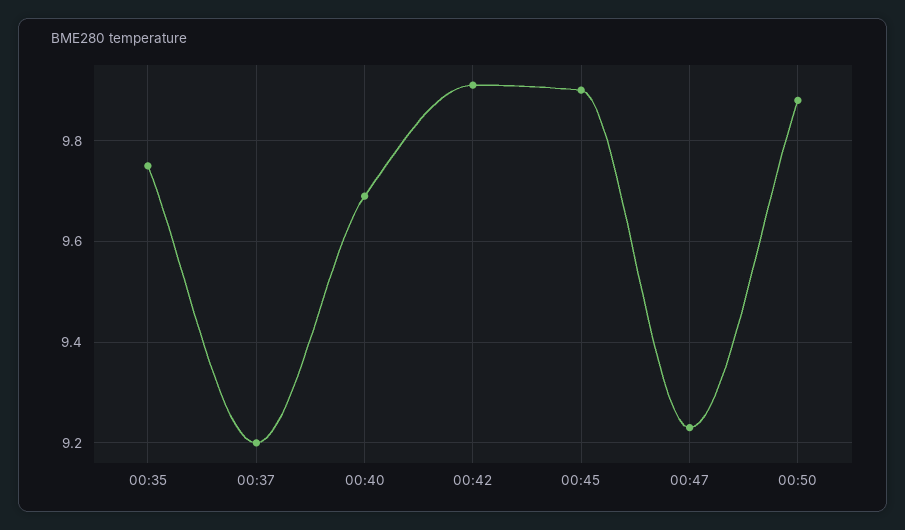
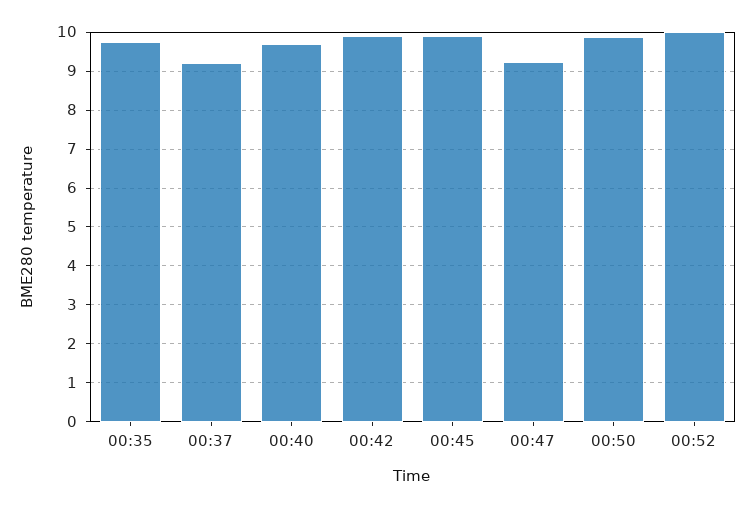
00:52: none -> 10

